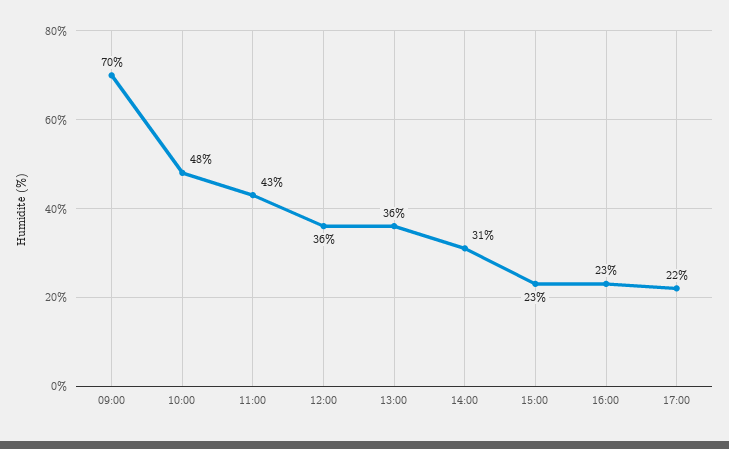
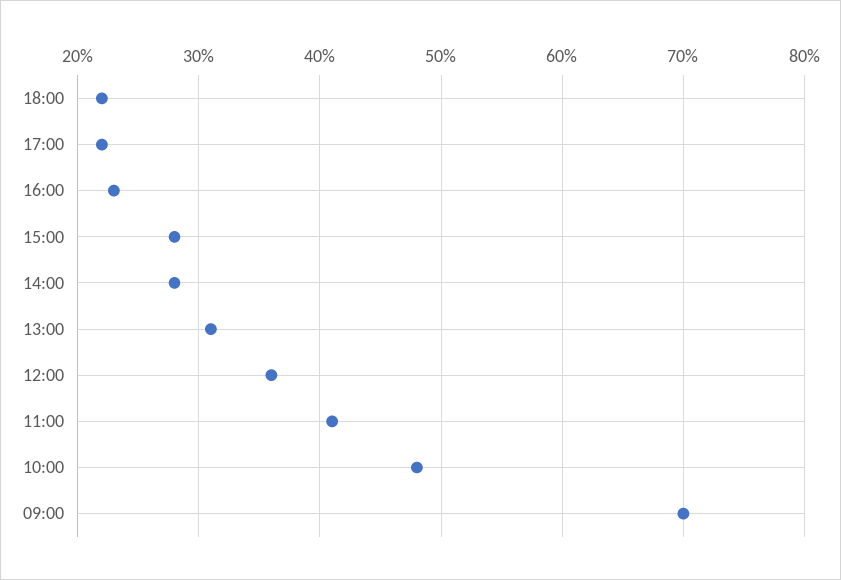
11:00: 43 -> 41
13:00: 36 -> 31
14:00: 31 -> 28
15:00: 23 -> 28
18:00: none -> 22

